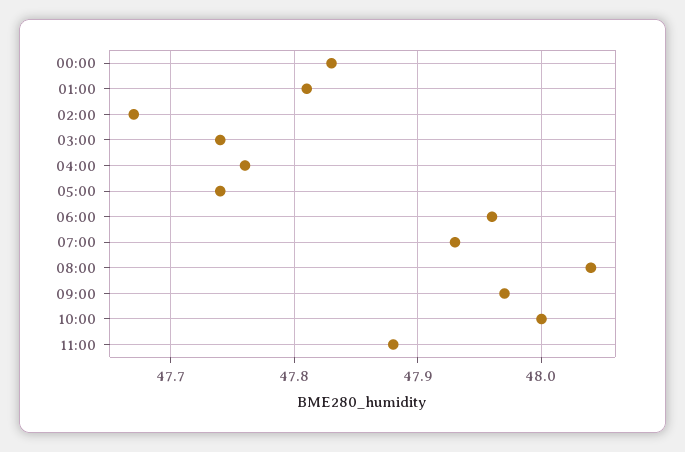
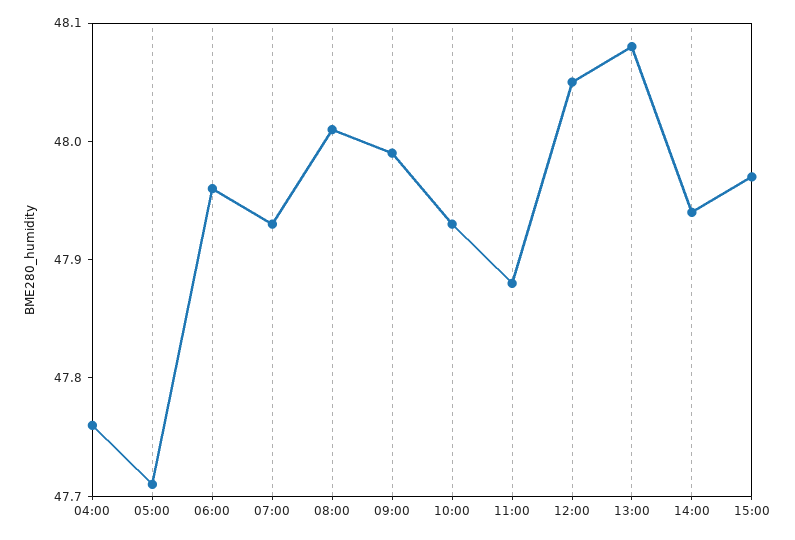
00:00: 47.83 -> none
01:00: 47.81 -> none
02:00: 47.67 -> none
03:00: 47.74 -> none
05:00: 47.74 -> 47.71
08:00: 48.04 -> 48.01
09:00: 47.97 -> 47.99
10:00: 48 -> 47.93
12:00: none -> 48.05
13:00: none -> 48.08
14:00: none -> 47.94
15:00: none -> 47.97

